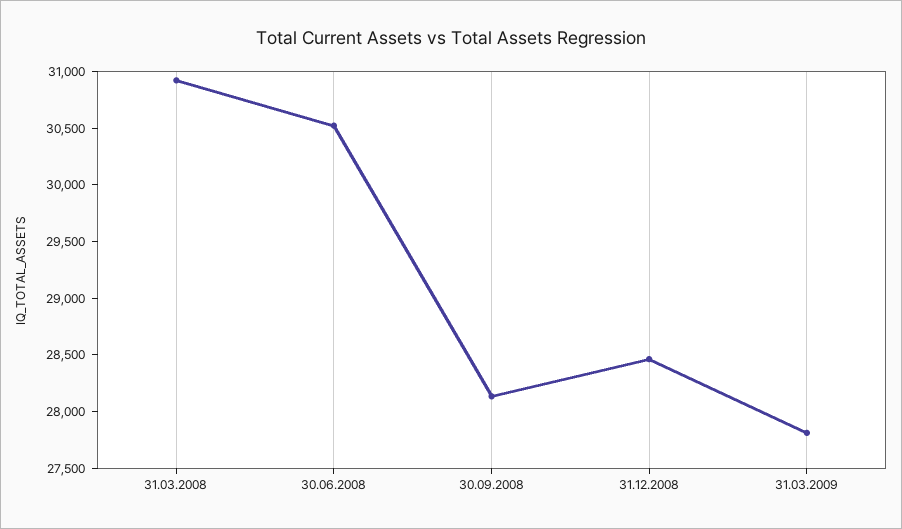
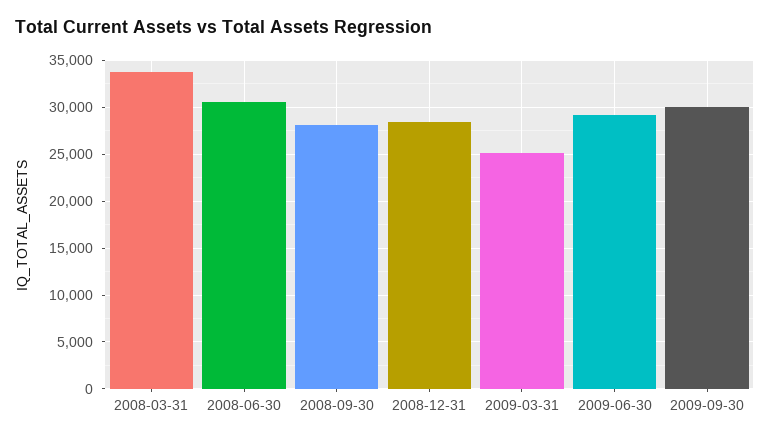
31.03.2008: 30900 -> 34000
31.03.2009: 27800 -> 25000
2009-06-30: none -> 29000
2009-09-30: none -> 30000

